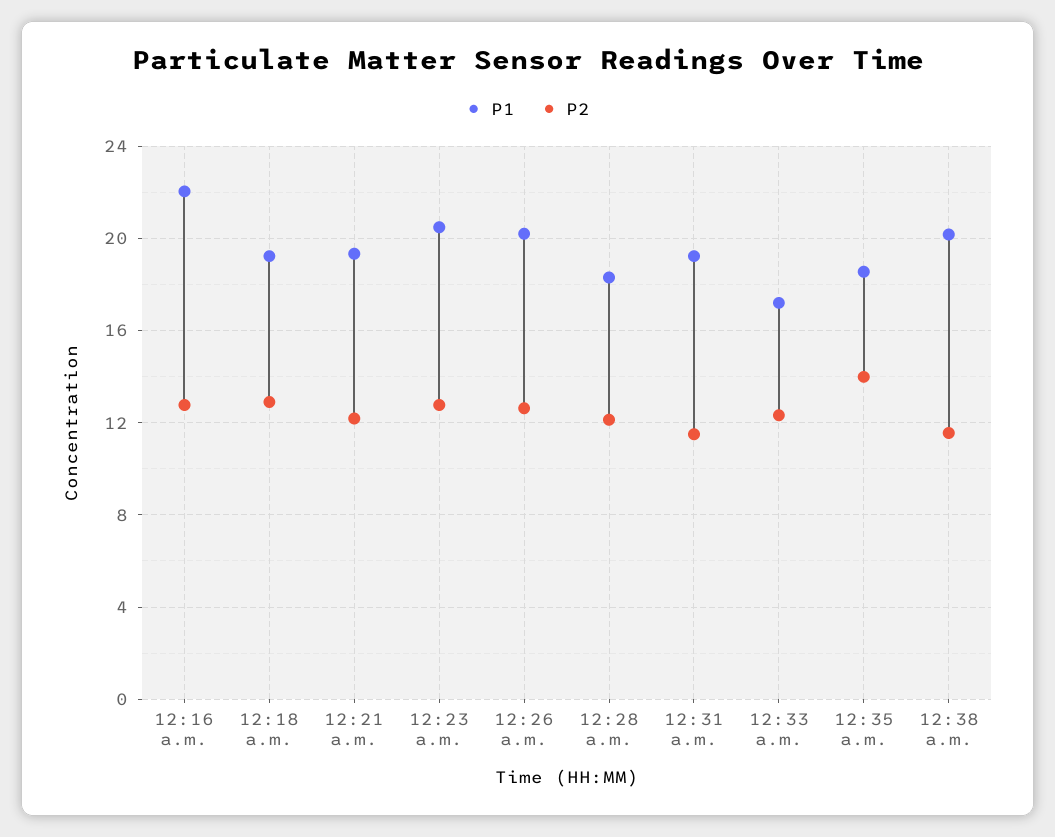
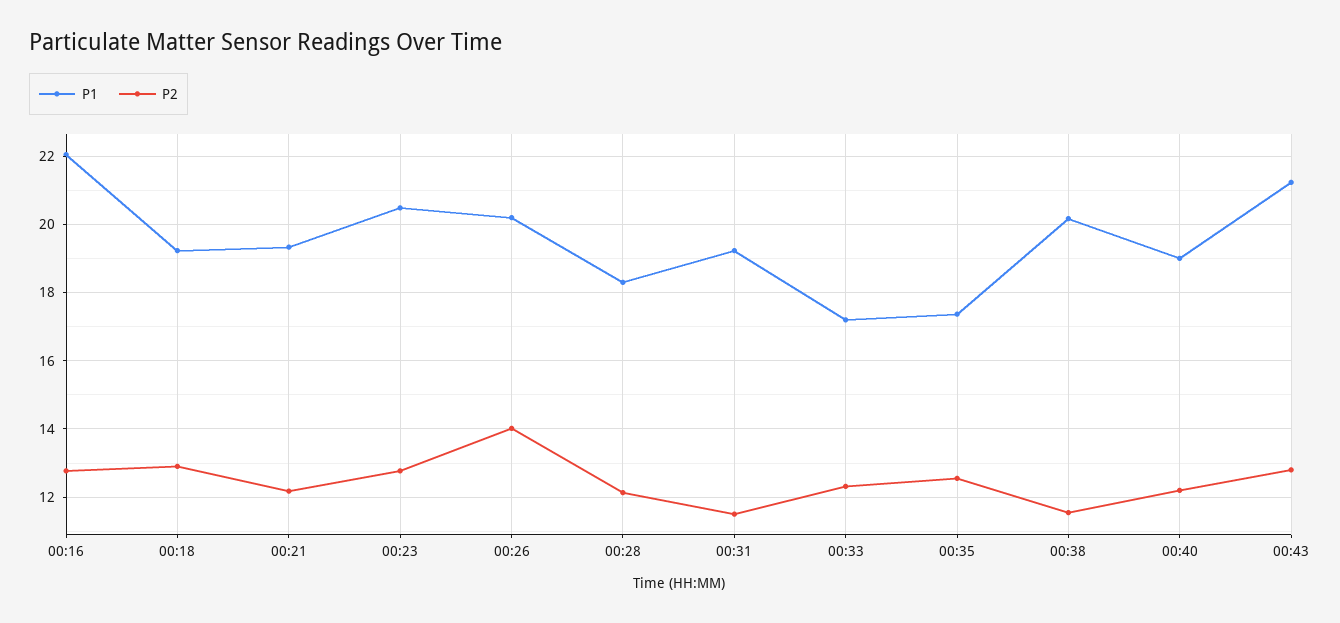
P2, 12:26 a.m.: 12.5 -> 14
P1, 12:35 a.m.: 18.5 -> 17.4
P2, 12:35 a.m.: 14 -> 12.6
P1, 00:40: none -> 19
P2, 00:40: none -> 12.2
P1, 00:43: none -> 21.2
P2, 00:43: none -> 12.8

